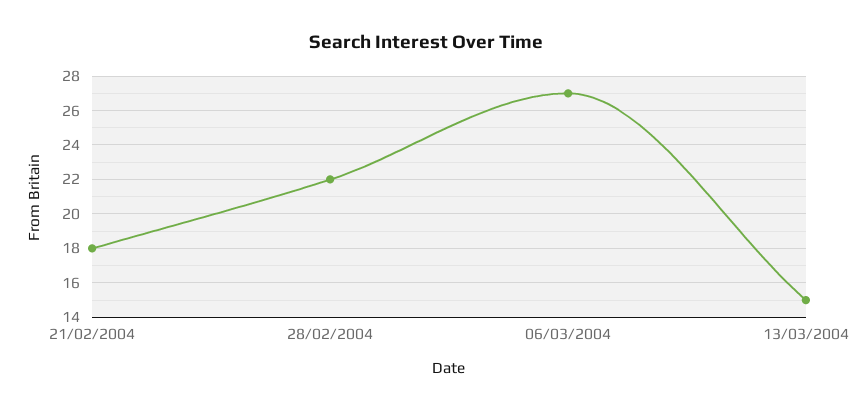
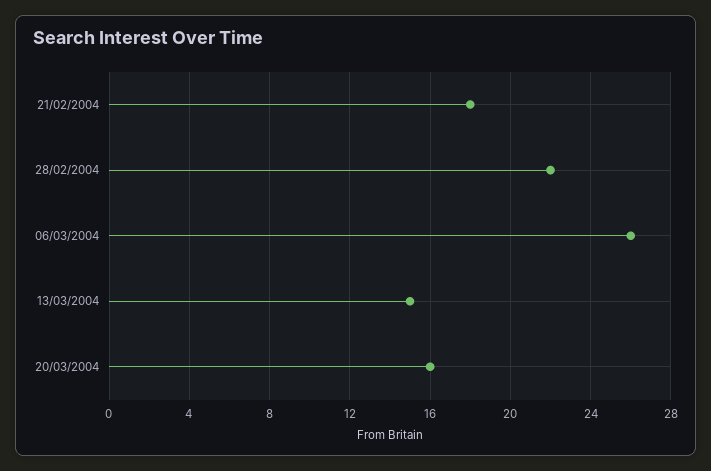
06/03/2004: 27 -> 26
20/03/2004: none -> 16

